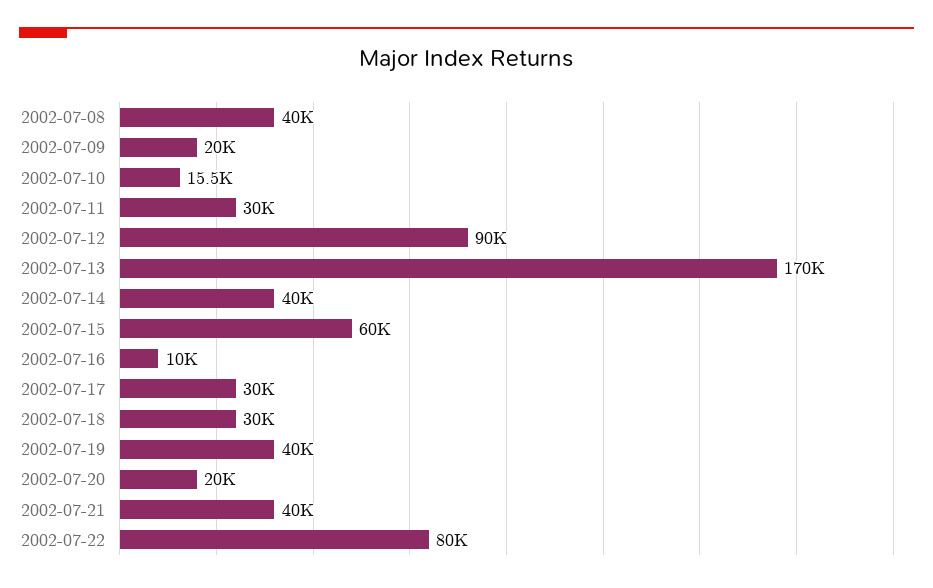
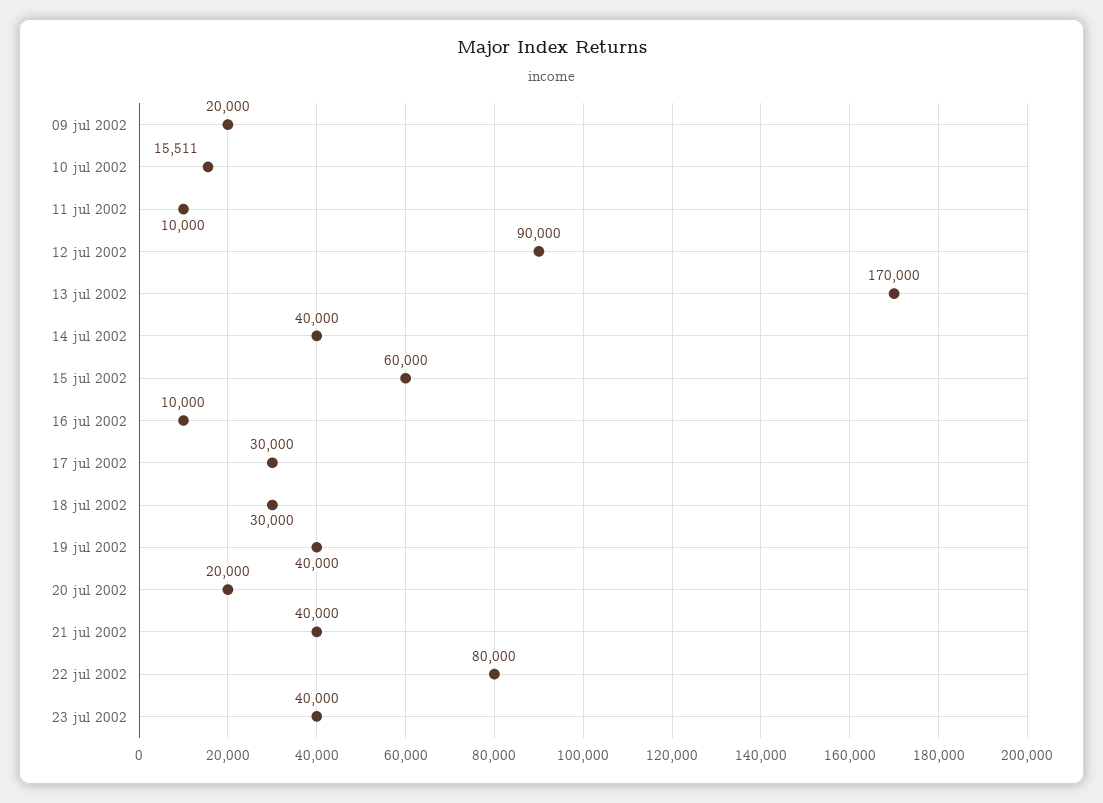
2002-07-08: 40000 -> none
2002-07-11: 30000 -> 10000
23 jul 2002: none -> 40000

